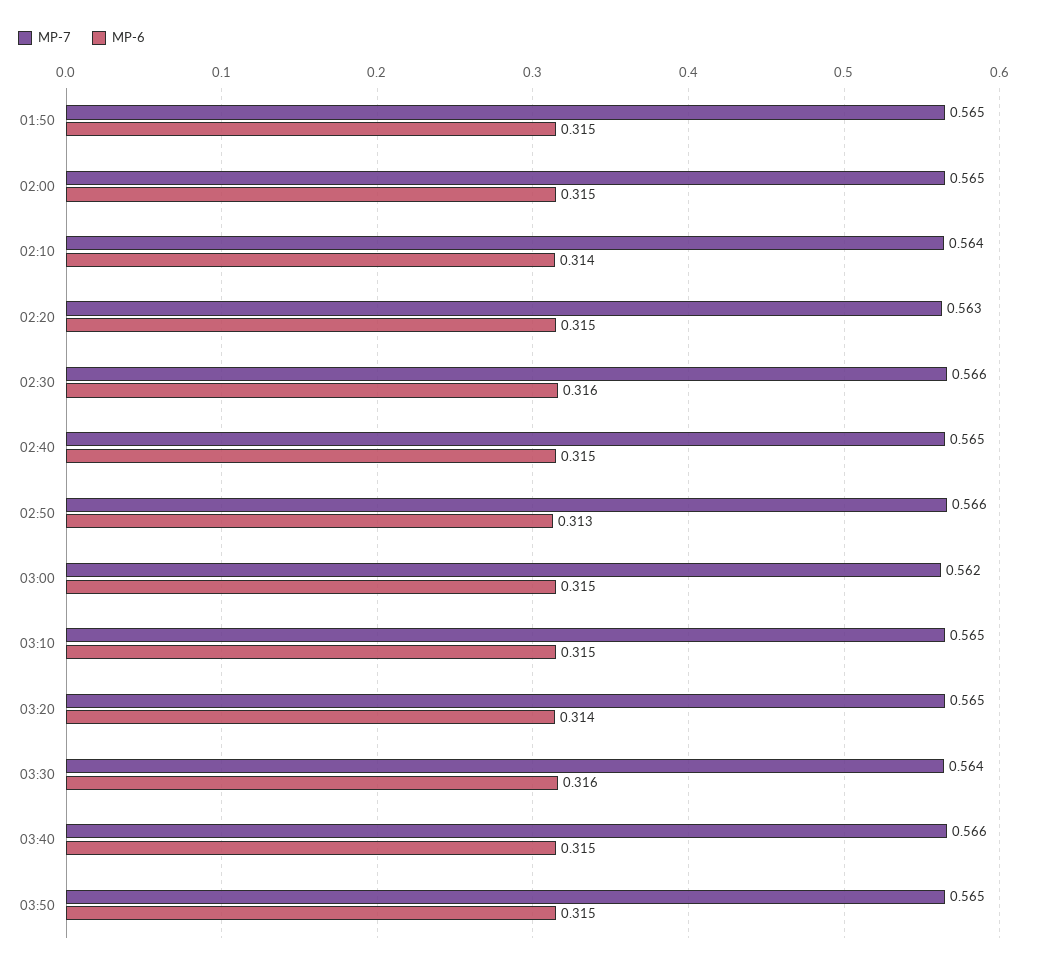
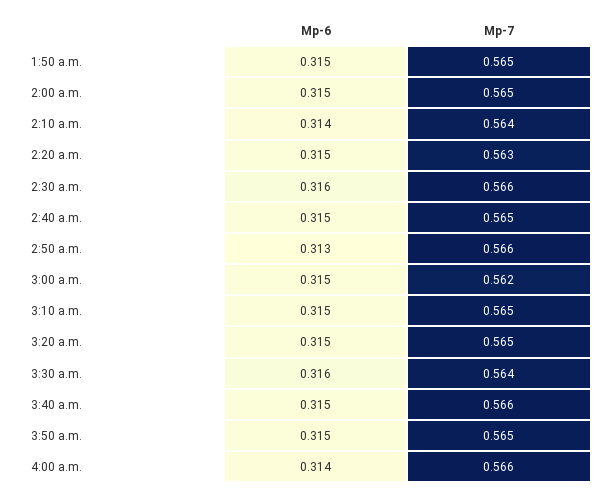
MP-6, 03:20: 0.314 -> 0.315
MP-6, 4:00 a.m.: none -> 0.314
MP-7, 4:00 a.m.: none -> 0.566

